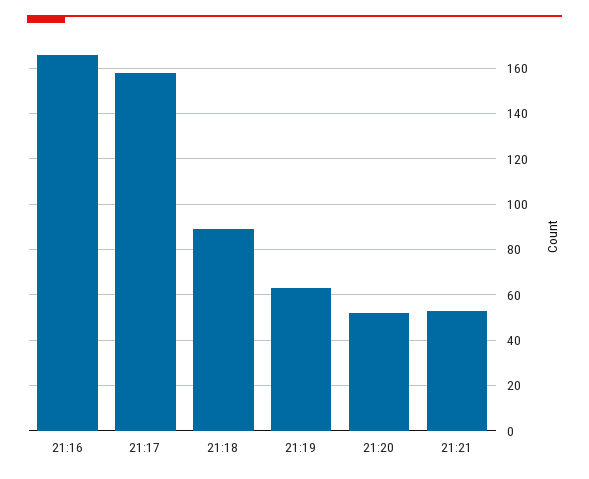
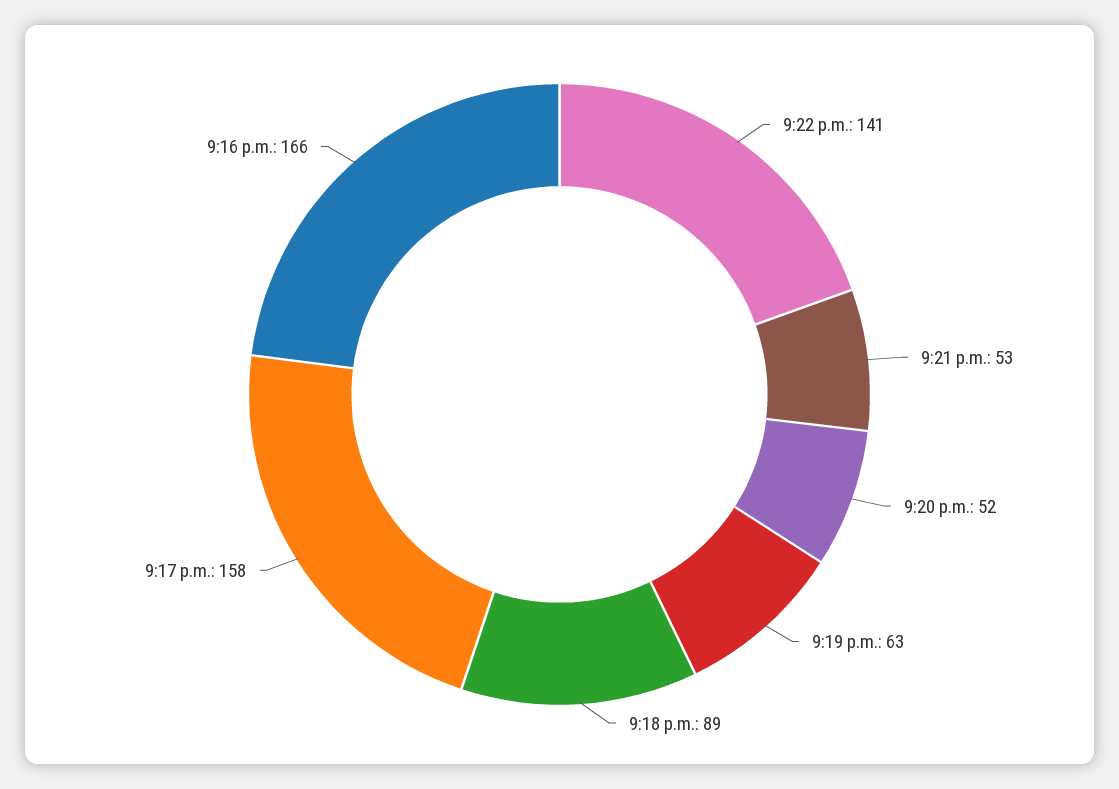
9:22 p.m.: none -> 141

